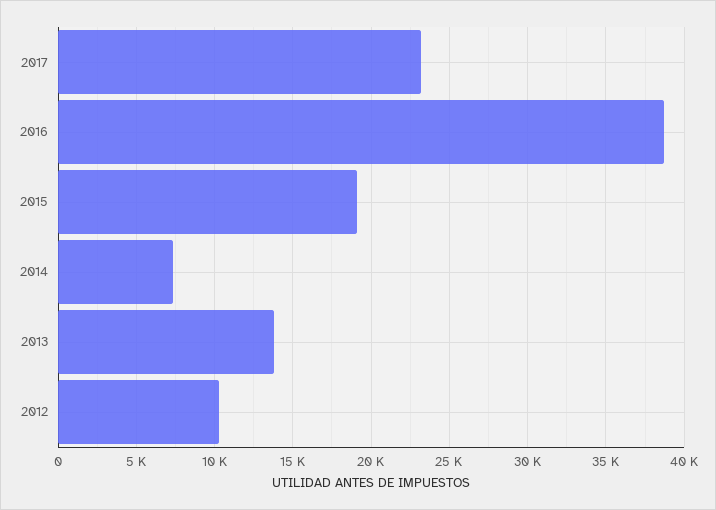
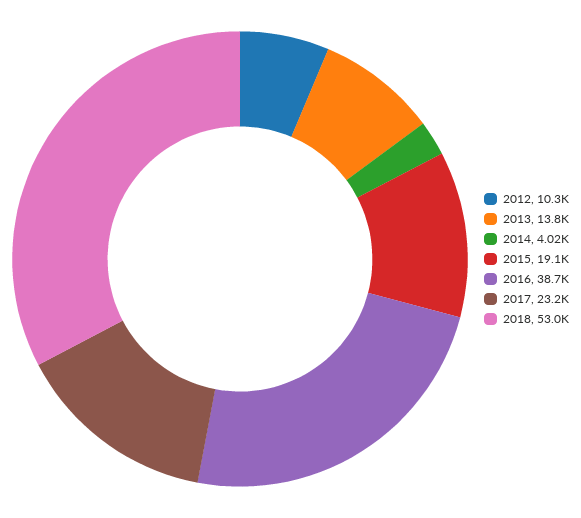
2014: 7500 -> 4020
2018: none -> 53000

